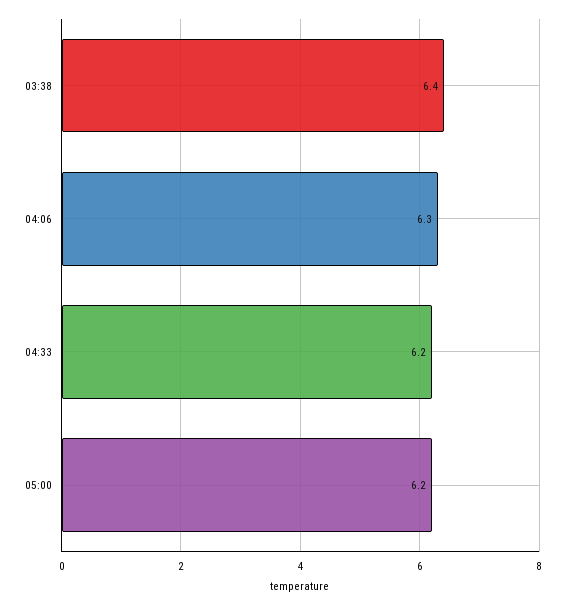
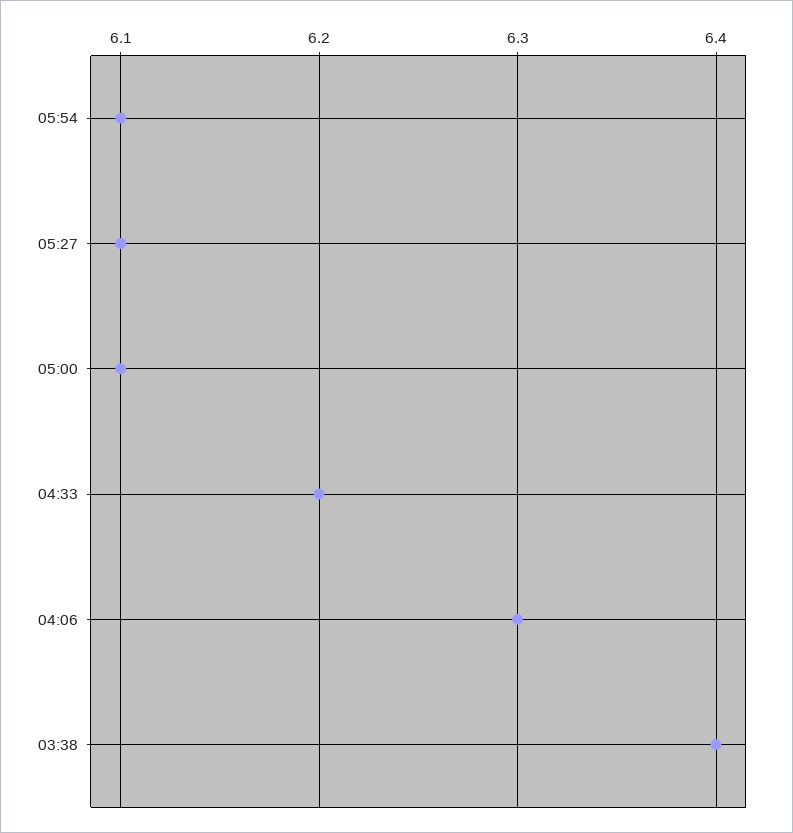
05:00: 6.2 -> 6.1
05:54: none -> 6.1
05:27: none -> 6.1

